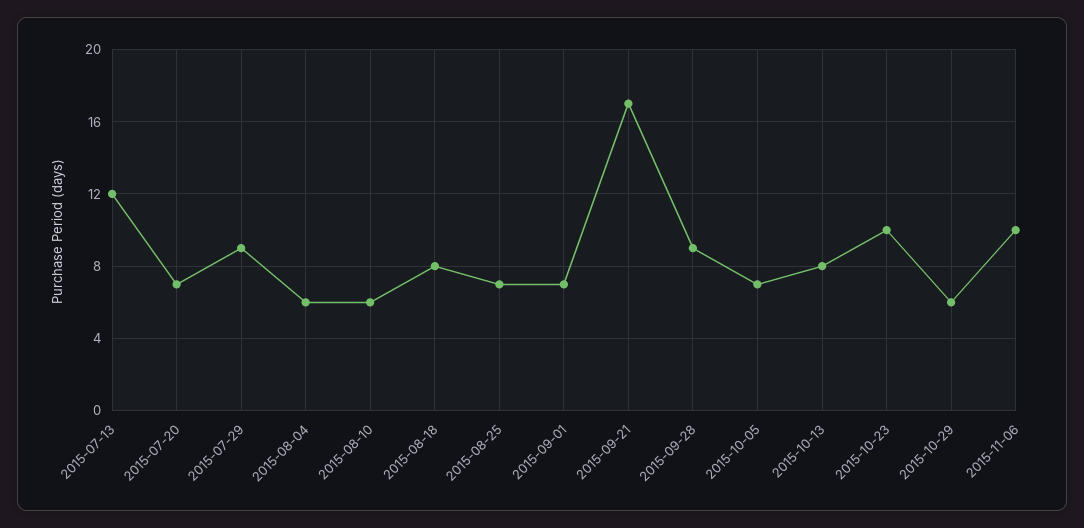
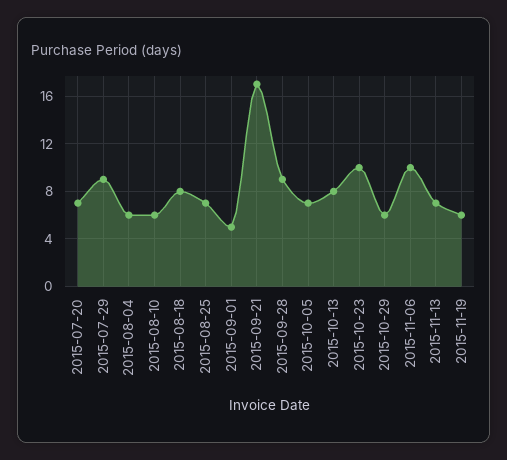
2015-07-13: 12 -> none
2015-09-01: 7 -> 5
2015-11-13: none -> 7
2015-11-19: none -> 6

